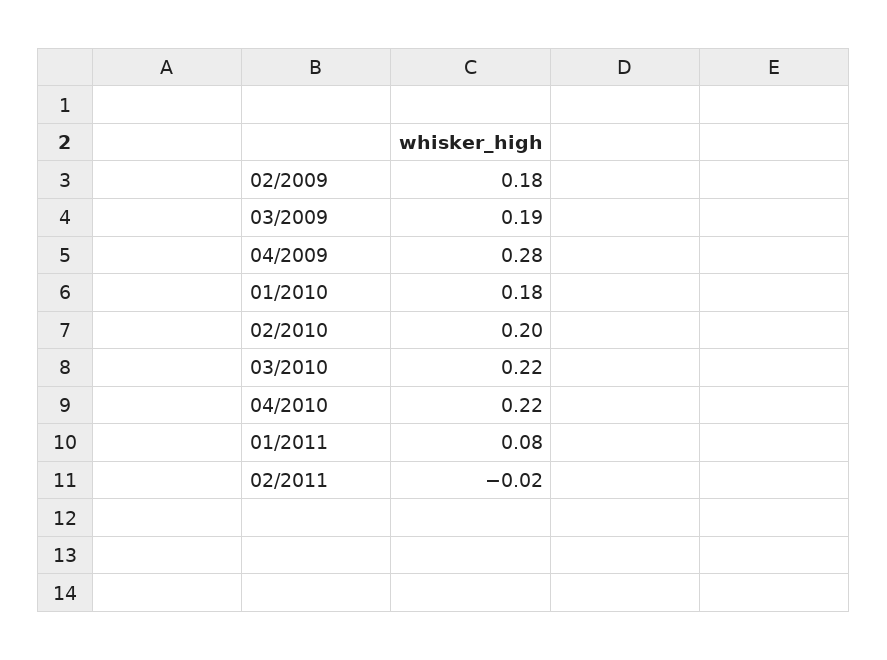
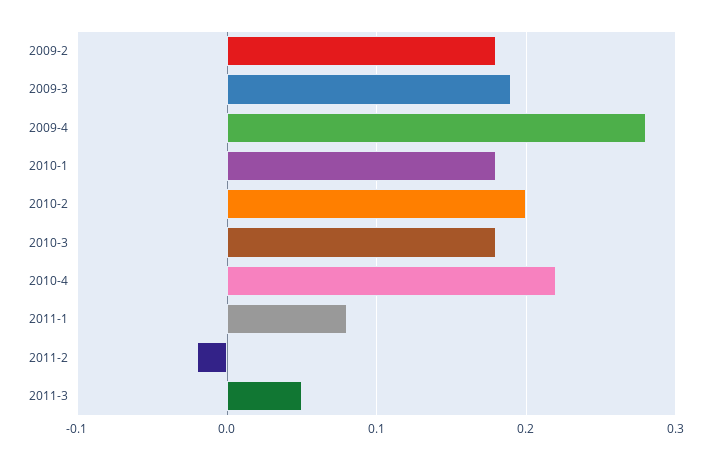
03/2010: 0.22 -> 0.18
2011-3: none -> 0.05

